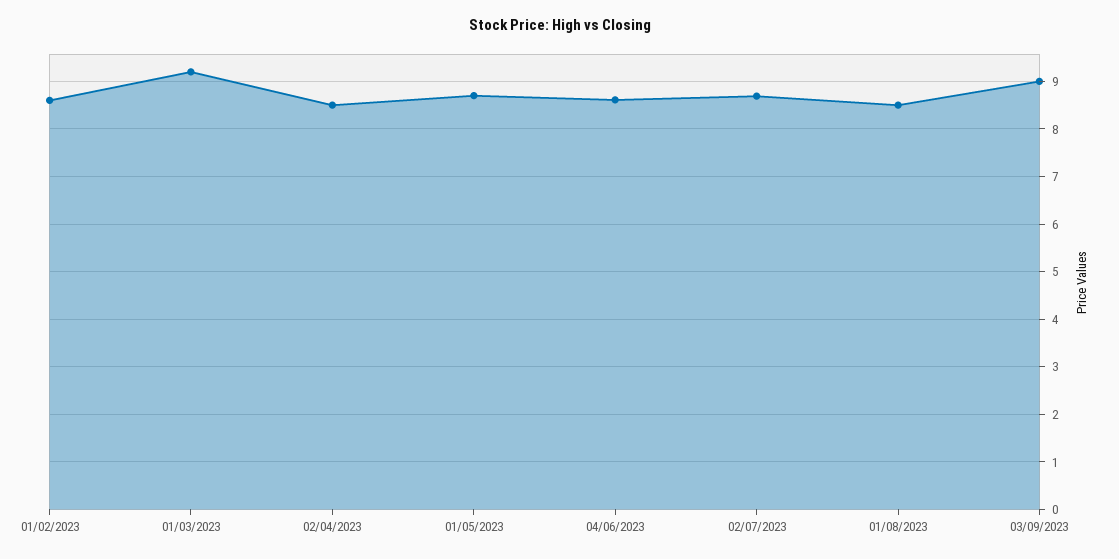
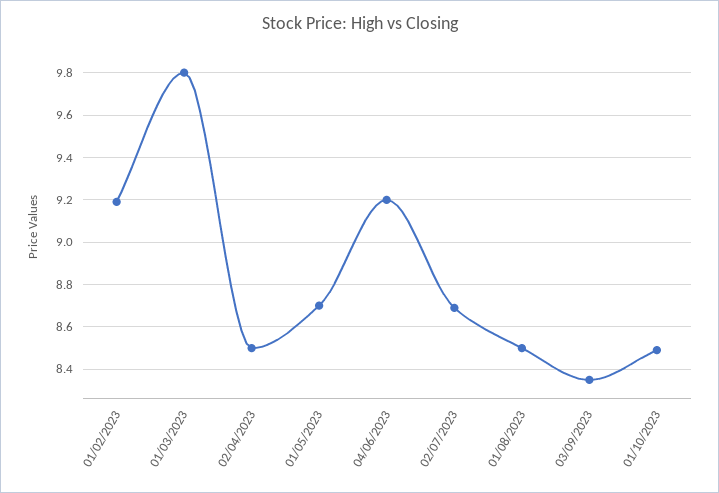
01/02/2023: 8.6 -> 9.2
01/03/2023: 9.2 -> 9.8
04/06/2023: 8.6 -> 9.2
03/09/2023: 9 -> 8.35
01/10/2023: none -> 8.5

